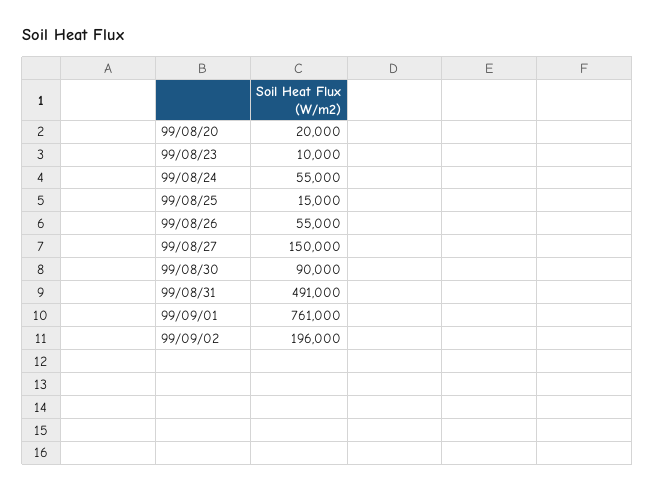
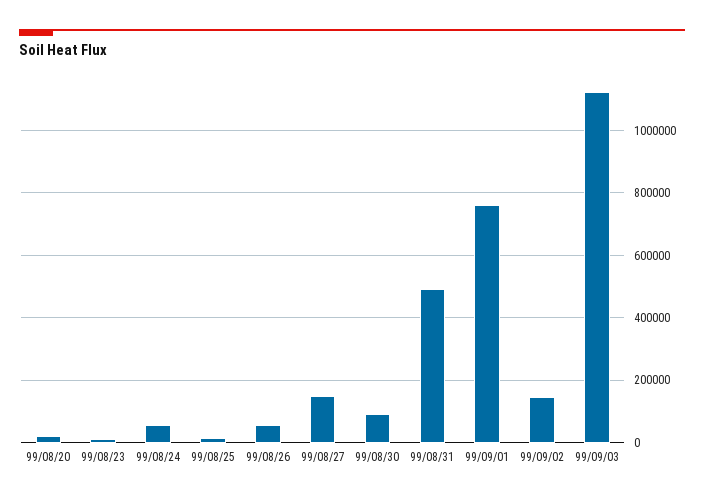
99/09/02: 196000 -> 140000
99/09/03: none -> 1120000

